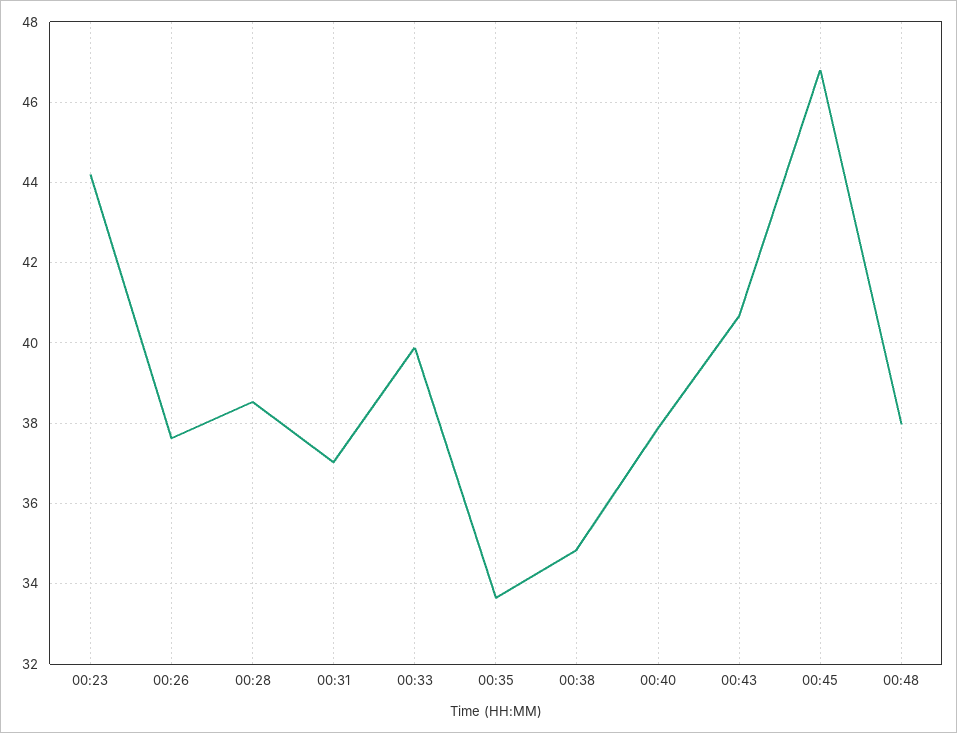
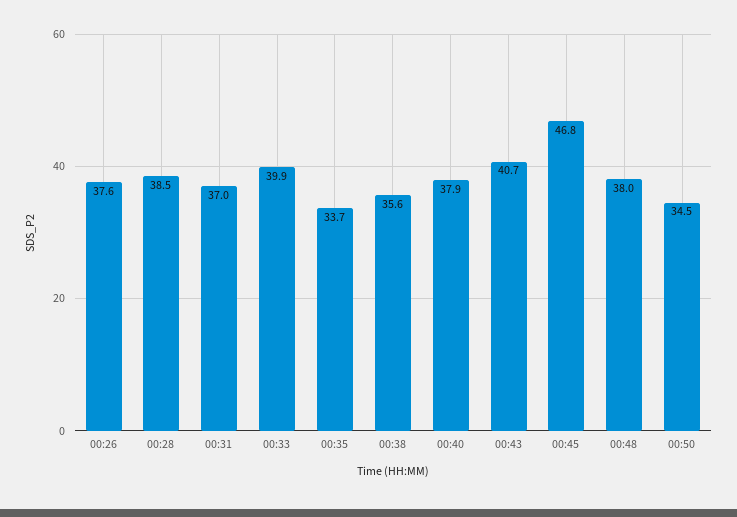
00:23: 44.2 -> none
00:38: 34.8 -> 35.6
00:50: none -> 34.5

